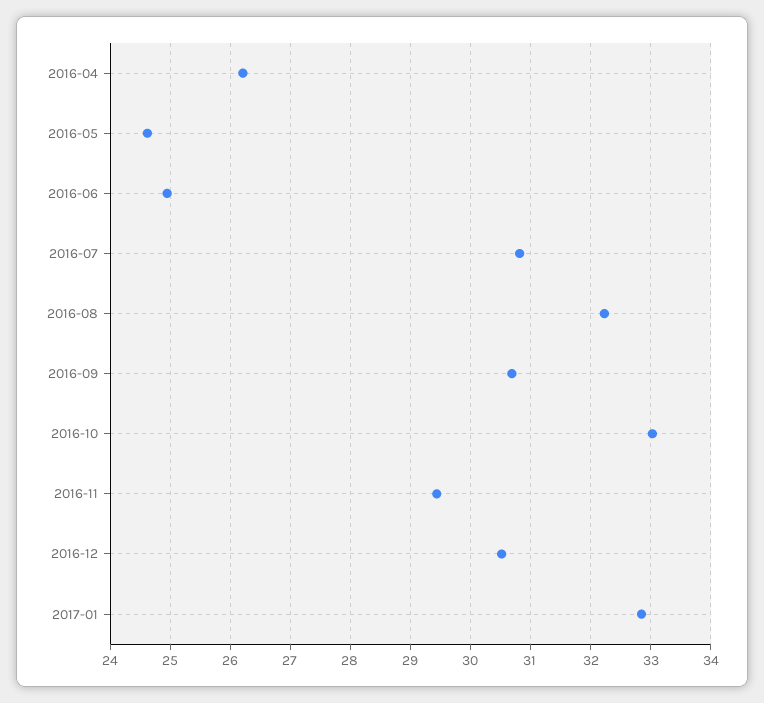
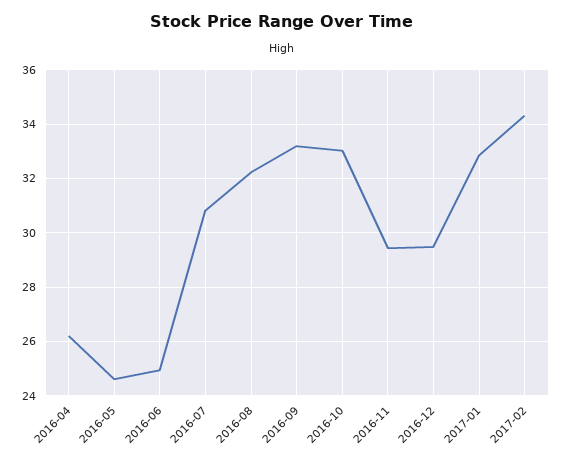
2016-09: 30.7 -> 33.25
2016-12: 30.5 -> 29.5
2017-02: none -> 34.25

